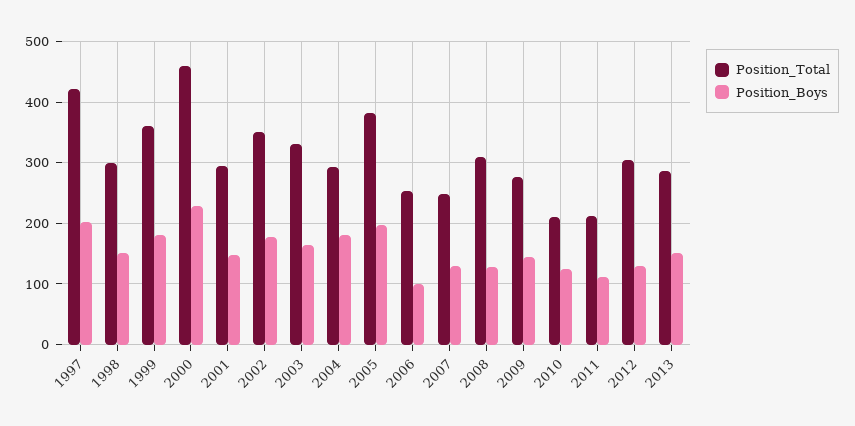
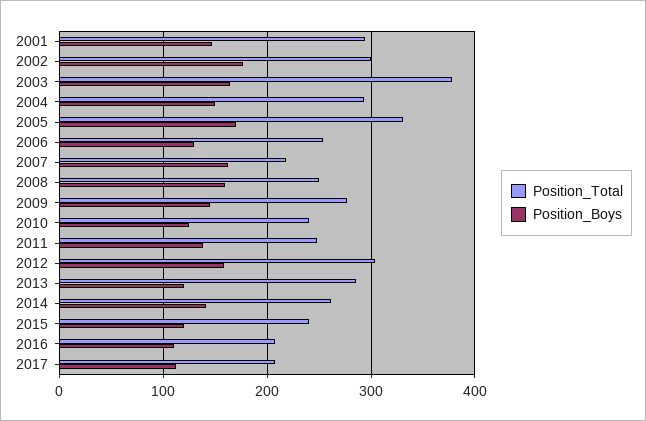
Position_Total, 1997: 420 -> none
Position_Boys, 1997: 200 -> none
Position_Total, 1998: 300 -> none
Position_Boys, 1998: 150 -> none
Position_Total, 1999: 360 -> none
Position_Boys, 1999: 180 -> none
Position_Total, 2000: 460 -> none
Position_Boys, 2000: 230 -> none
Position_Total, 2002: 350 -> 300
Position_Total, 2003: 330 -> 380
Position_Boys, 2004: 180 -> 150
Position_Total, 2005: 380 -> 330
Position_Boys, 2005: 200 -> 170
Position_Boys, 2006: 100 -> 130
Position_Total, 2007: 250 -> 220
Position_Boys, 2007: 130 -> 160
Position_Total, 2008: 310 -> 250
Position_Boys, 2008: 130 -> 160
Position_Total, 2010: 210 -> 240
Position_Total, 2011: 210 -> 250
Position_Boys, 2011: 110 -> 140
Position_Boys, 2012: 130 -> 160
Position_Boys, 2013: 150 -> 120
Position_Total, 2014: none -> 260
Position_Boys, 2014: none -> 140
Position_Total, 2015: none -> 240
Position_Boys, 2015: none -> 120
Position_Total, 2016: none -> 210
Position_Boys, 2016: none -> 110
Position_Total, 2017: none -> 210
Position_Boys, 2017: none -> 110

